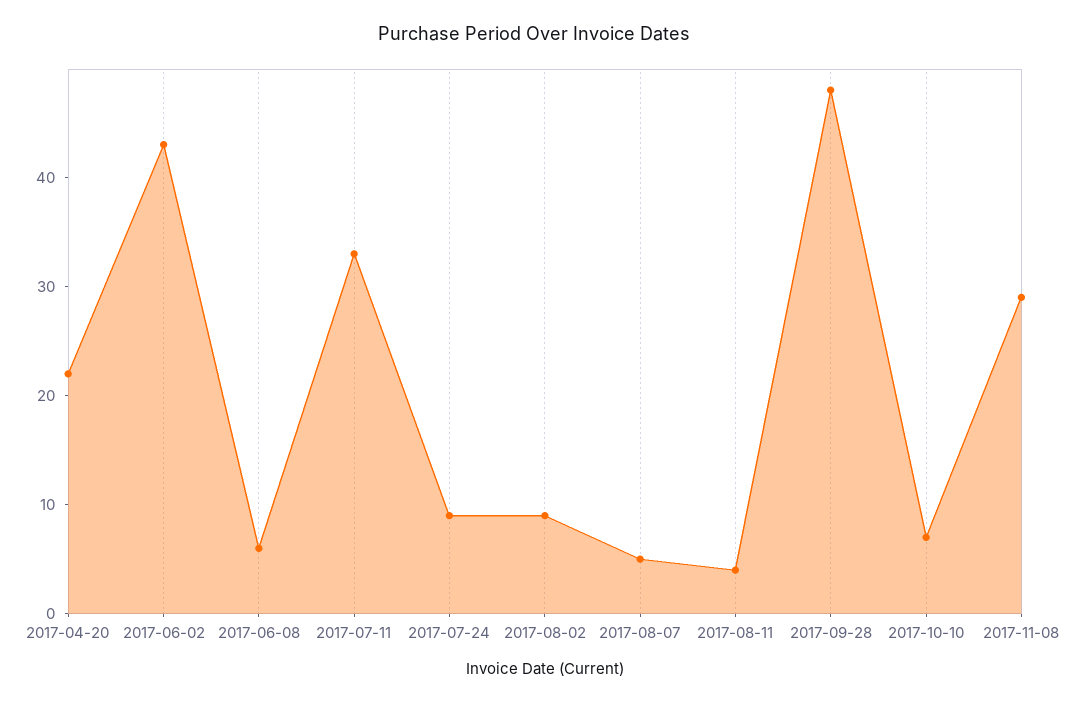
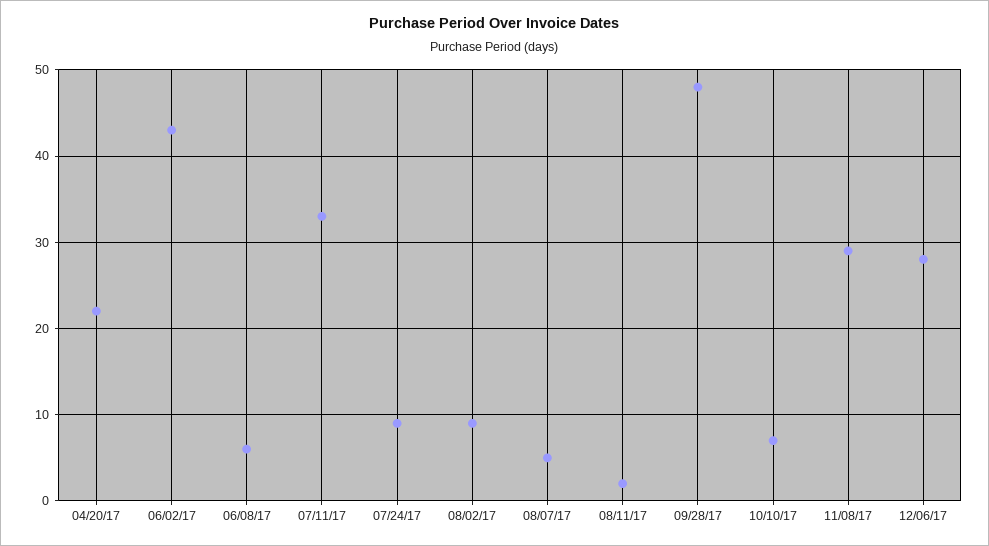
2017-08-11: 4 -> 2
12/06/17: none -> 28

